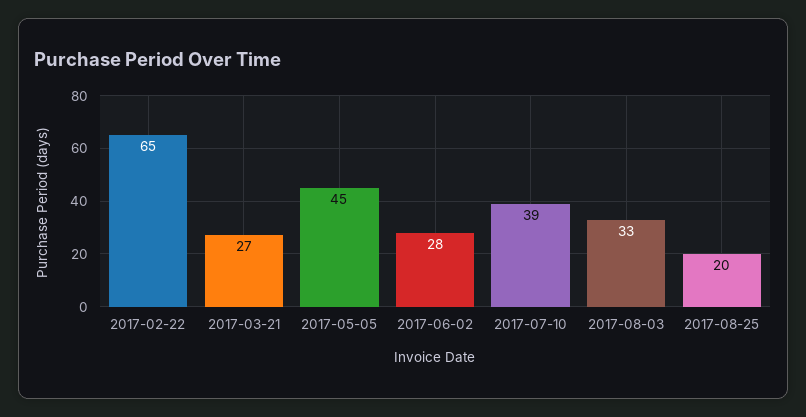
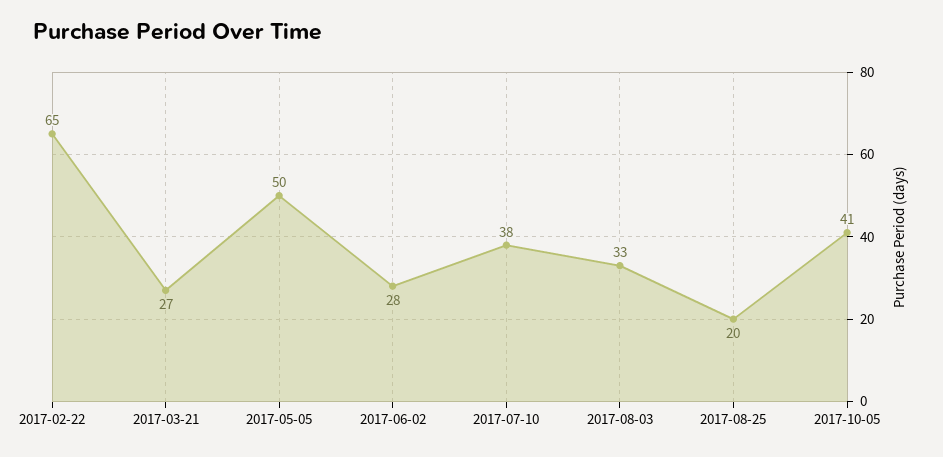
2017-05-05: 45 -> 50
2017-07-10: 39 -> 38
2017-10-05: none -> 41

